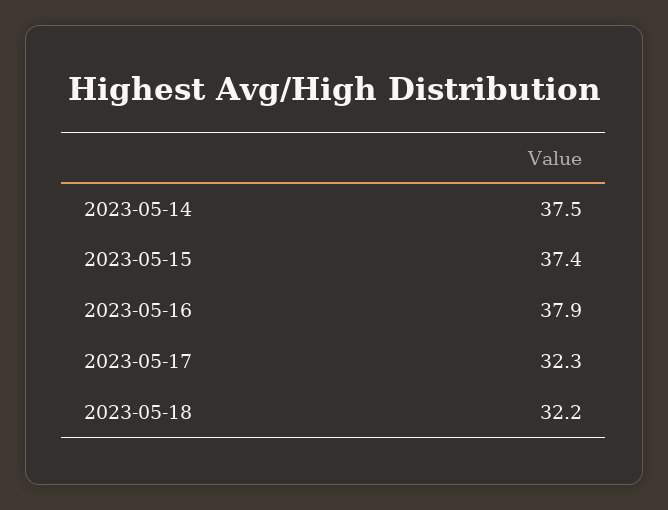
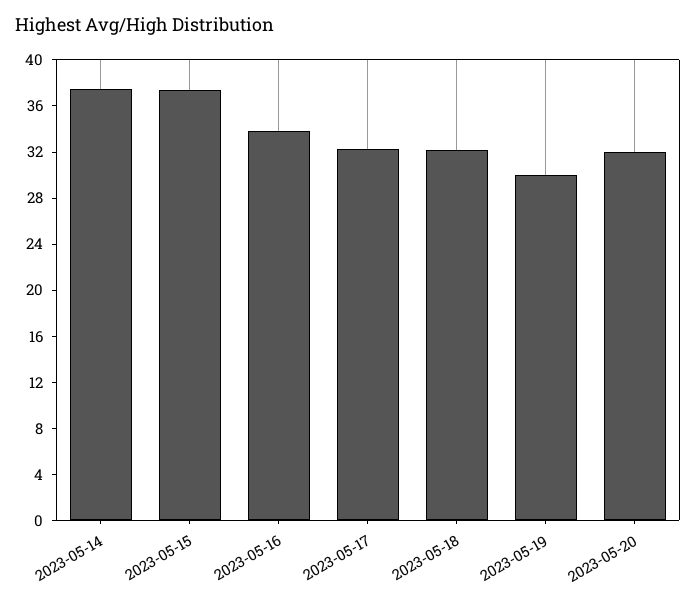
2023-05-16: 37.9 -> 34
2023-05-19: none -> 30
2023-05-20: none -> 32

